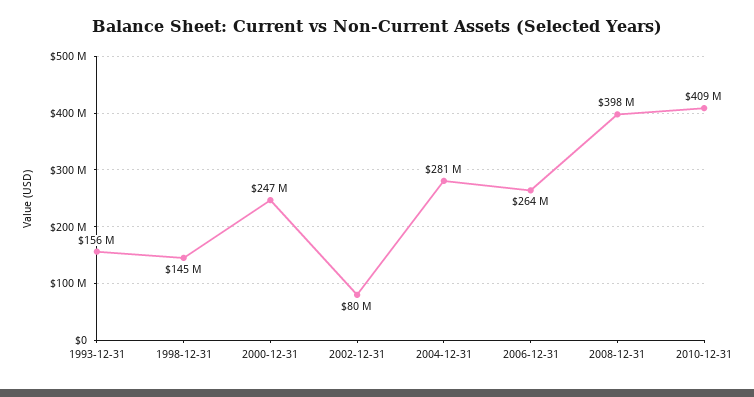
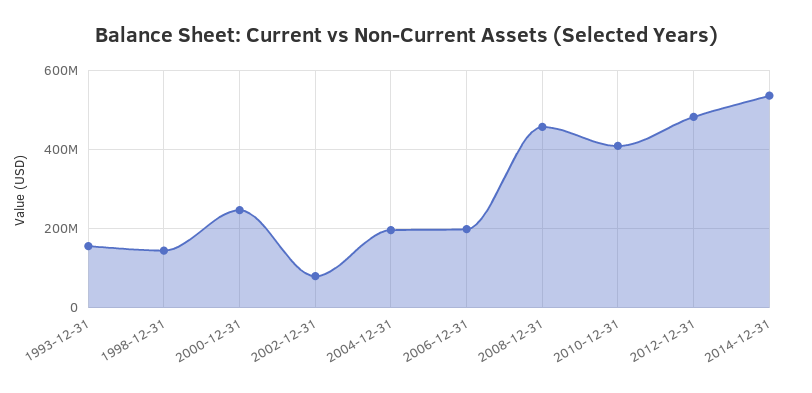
2004-12-31: 281000000 -> 200000000
2006-12-31: 264000000 -> 200000000
2008-12-31: 398000000 -> 460000000
2012-12-31: none -> 480000000
2014-12-31: none -> 540000000

